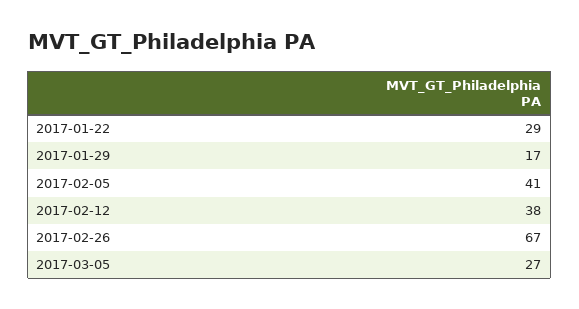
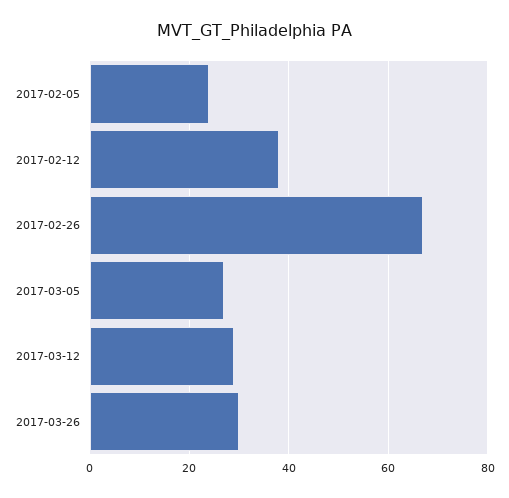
2017-01-22: 29 -> none
2017-01-29: 17 -> none
2017-02-05: 41 -> 25
2017-03-12: none -> 30
2017-03-26: none -> 30

